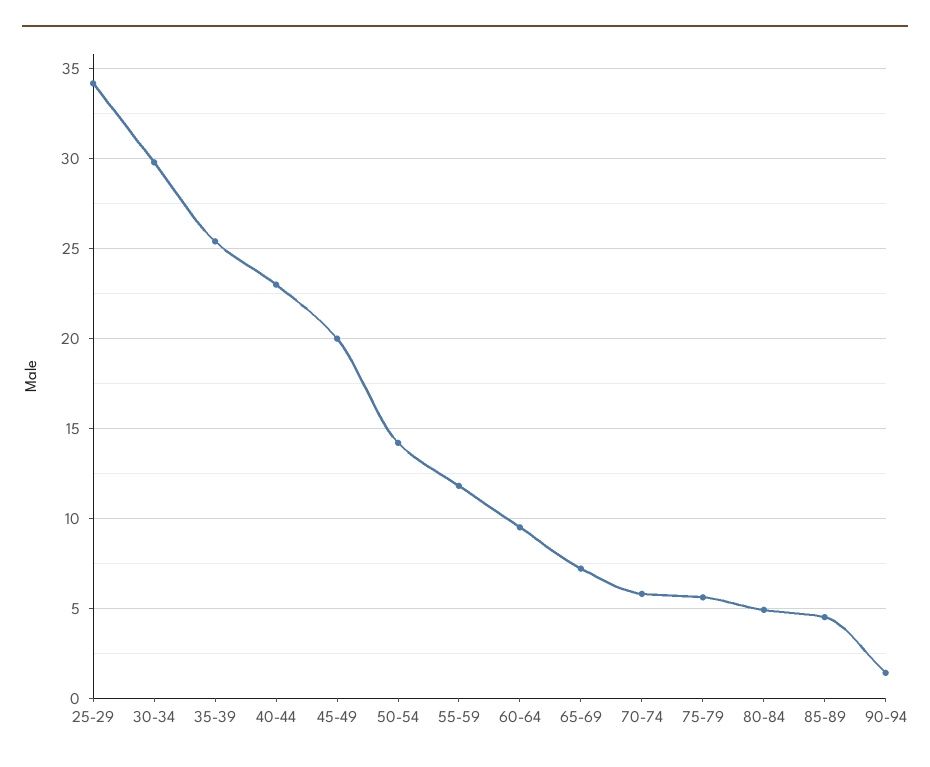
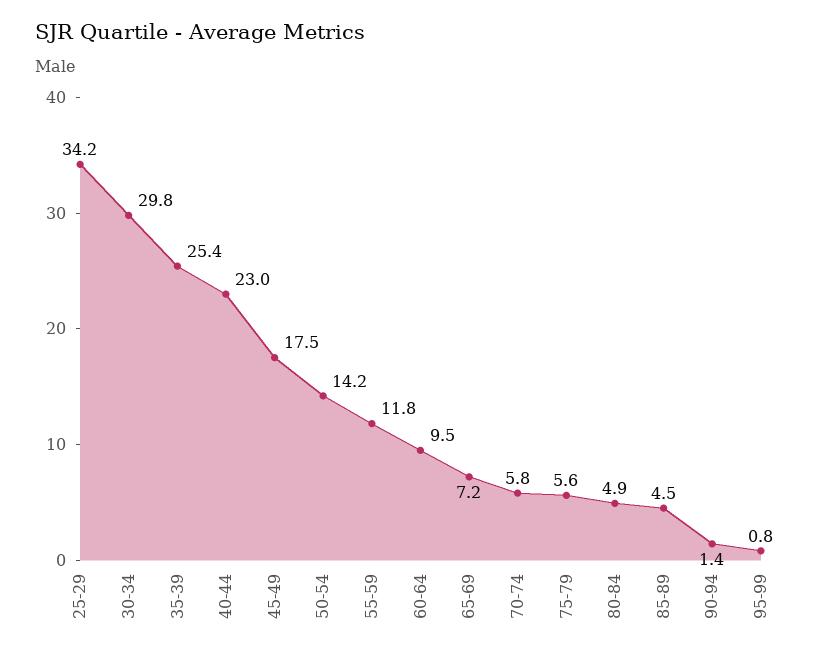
45-49: 20 -> 17.5
95-99: none -> 0.8

